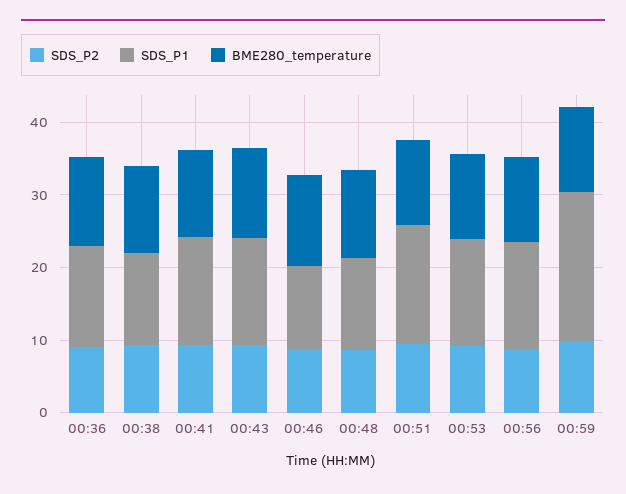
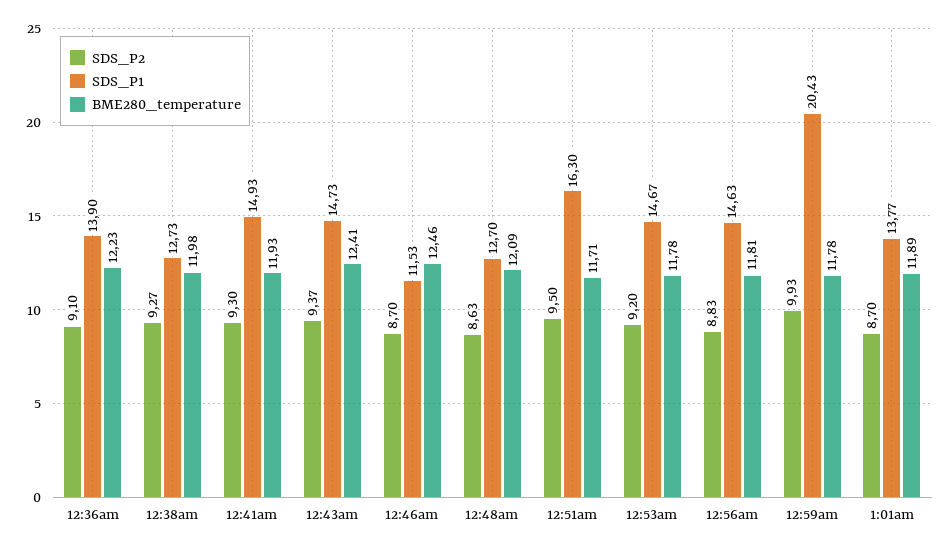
SDS_P2, 1:01am: none -> 8.7
SDS_P1, 1:01am: none -> 13.77
BME280_temperature, 1:01am: none -> 11.89

